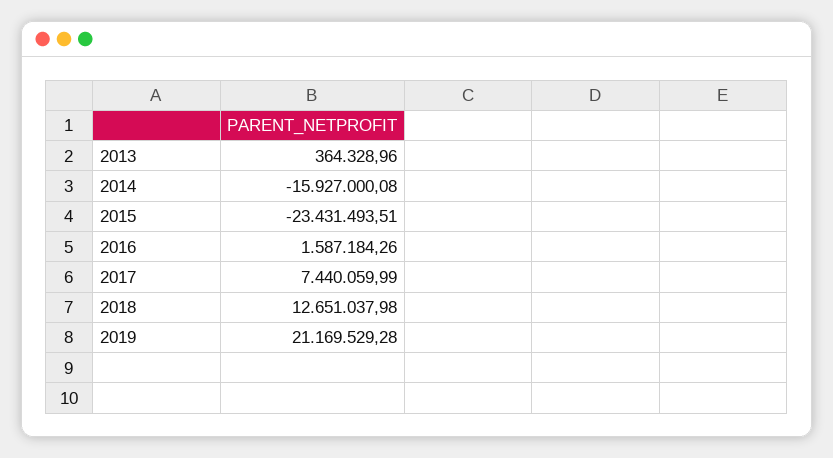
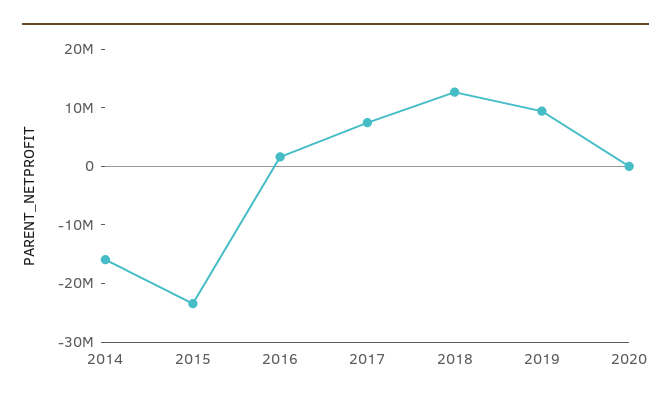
2013: 364328.96 -> none
2019: 21169529.28 -> 10000000
2020: none -> 0

